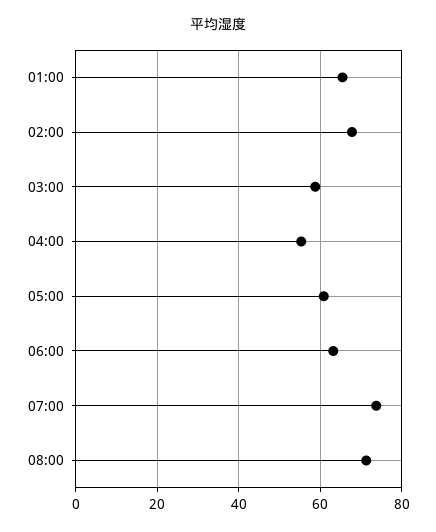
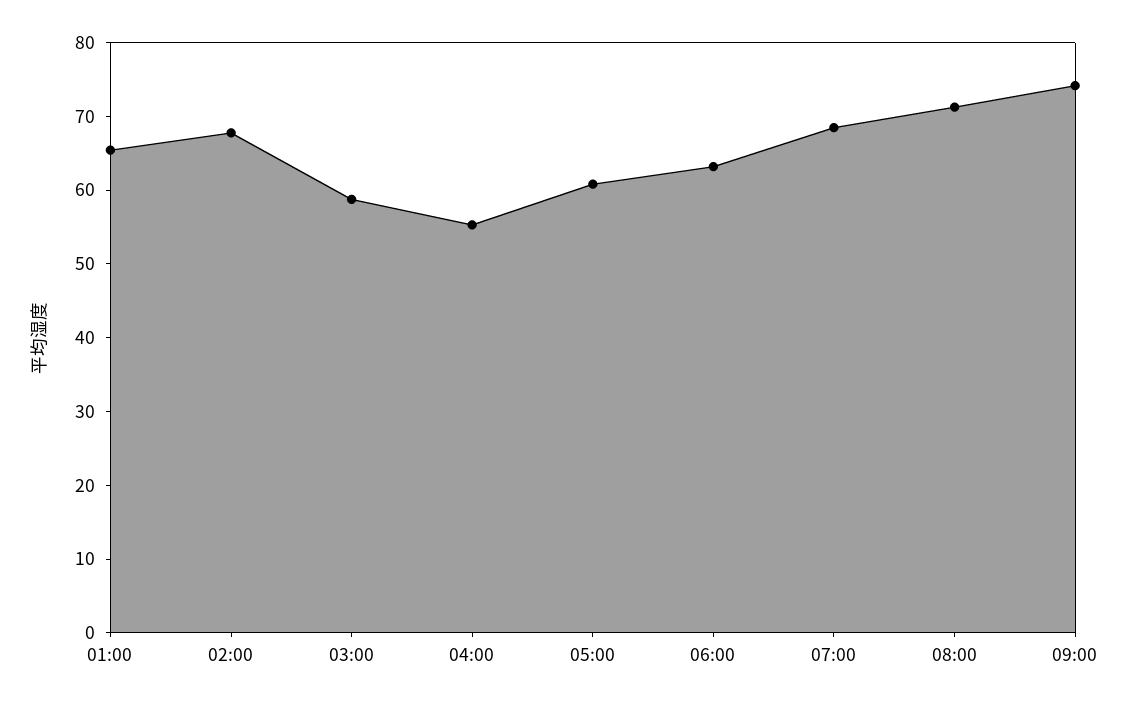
07:00: 74 -> 68
09:00: none -> 74

